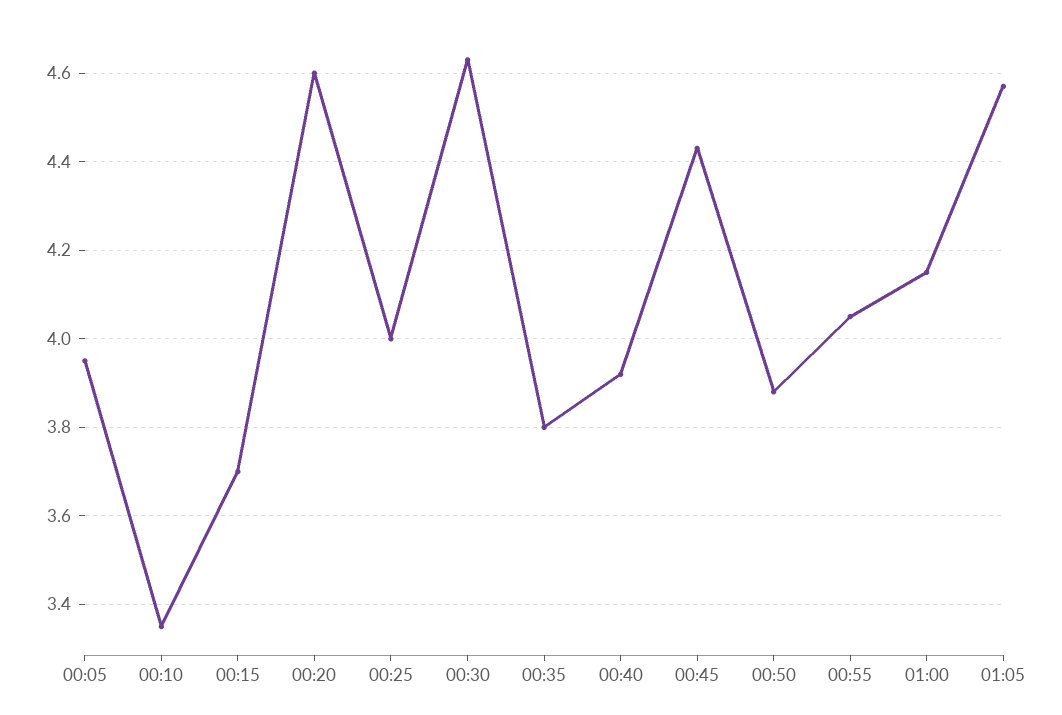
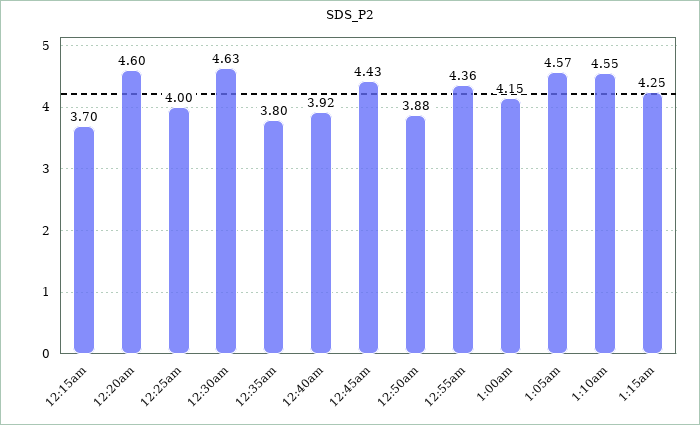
00:05: 3.95 -> none
00:10: 3.35 -> none
00:55: 4.05 -> 4.36
1:10am: none -> 4.55
1:15am: none -> 4.25

